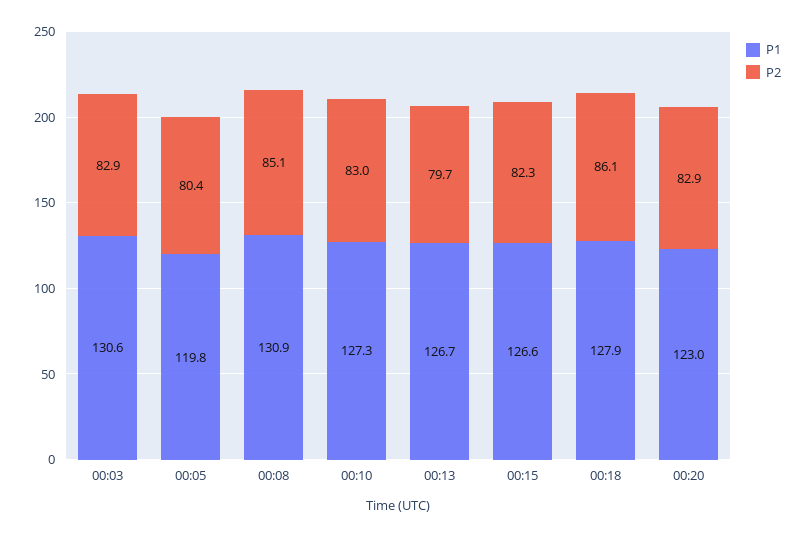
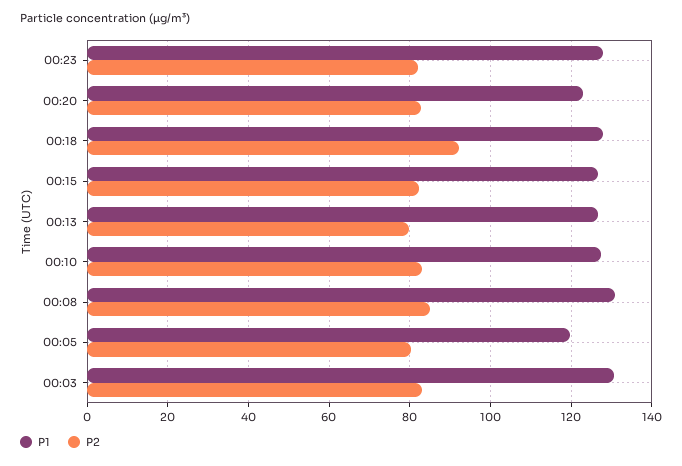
P2, 00:18: 86.1 -> 92
P1, 00:23: none -> 128
P2, 00:23: none -> 82

